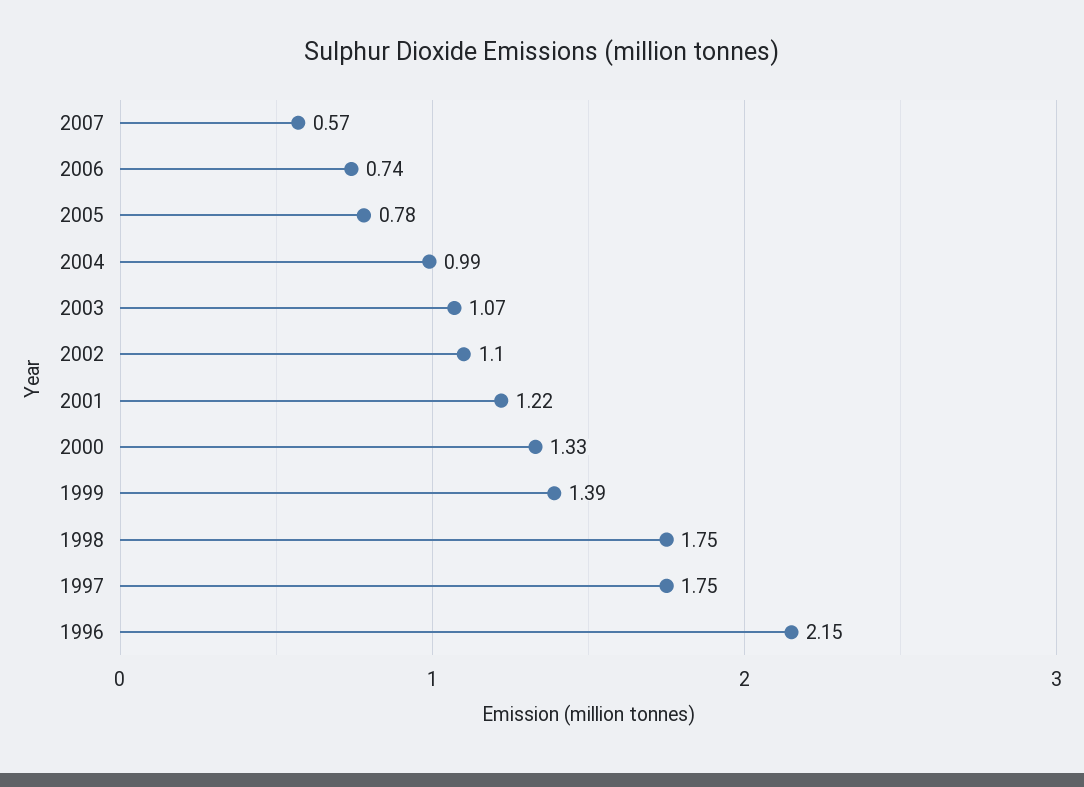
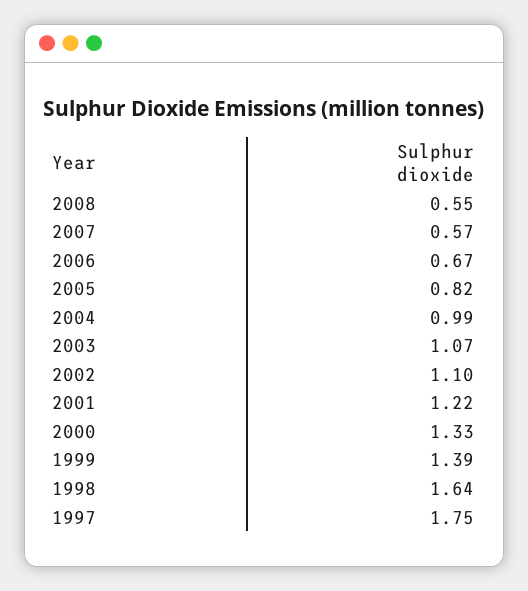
2006: 0.74 -> 0.67
2005: 0.78 -> 0.82
1998: 1.75 -> 1.64
1996: 2.15 -> none
2008: none -> 0.55

